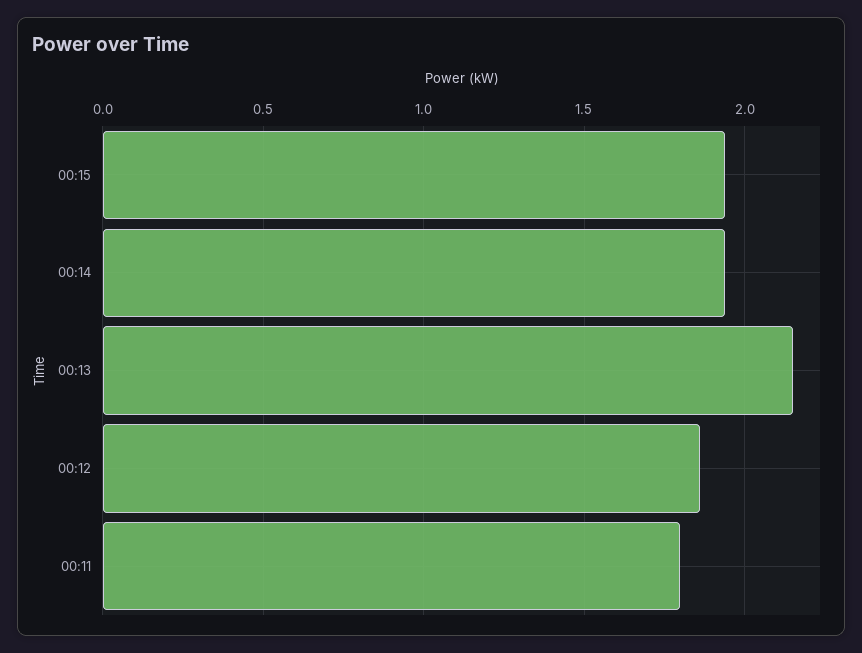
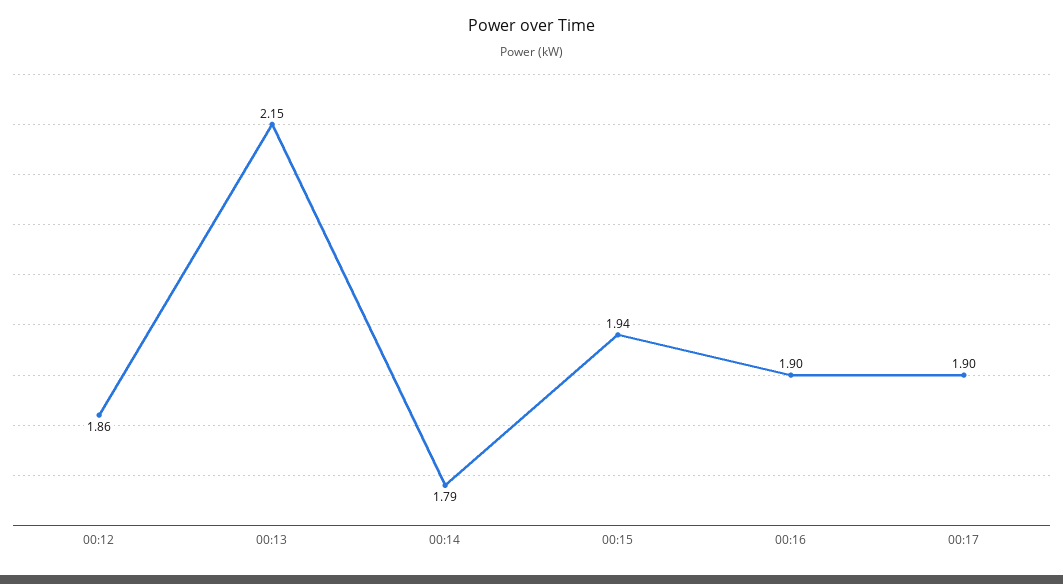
00:14: 1.95 -> 1.79
00:11: 1.8 -> none
00:16: none -> 1.9
00:17: none -> 1.9

